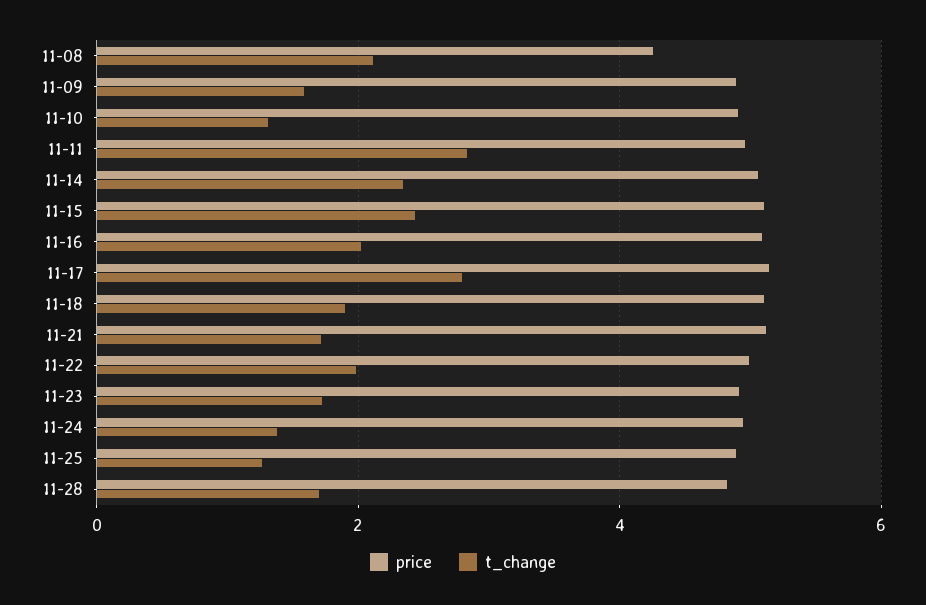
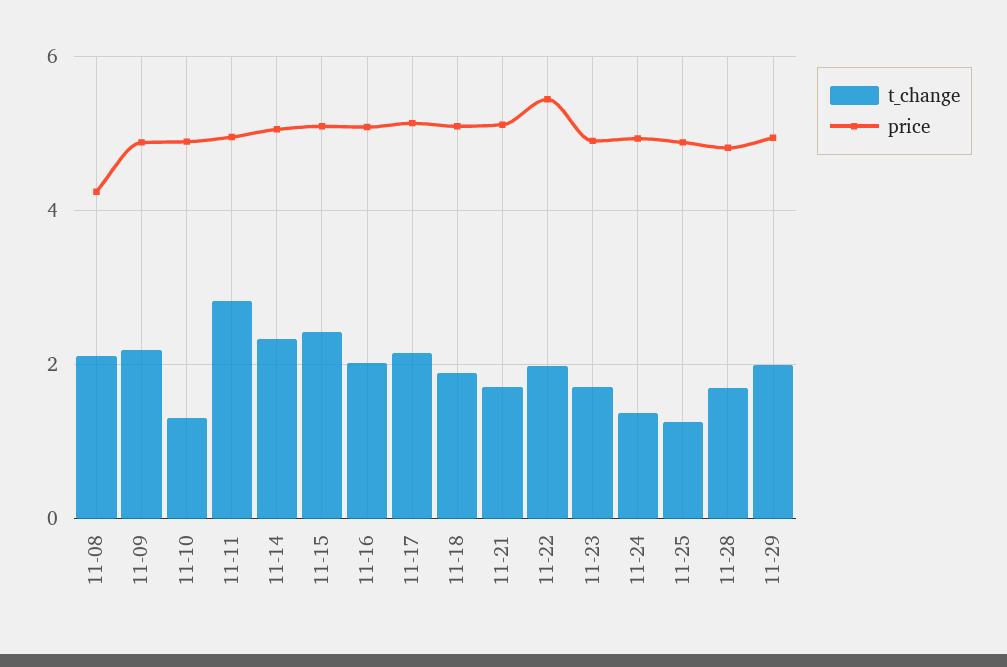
t_change, 11-09: 1.6 -> 2.2
t_change, 11-17: 2.8 -> 2.2
price, 11-22: 5 -> 5.4
t_change, 11-29: none -> 2
price, 11-29: none -> 5

